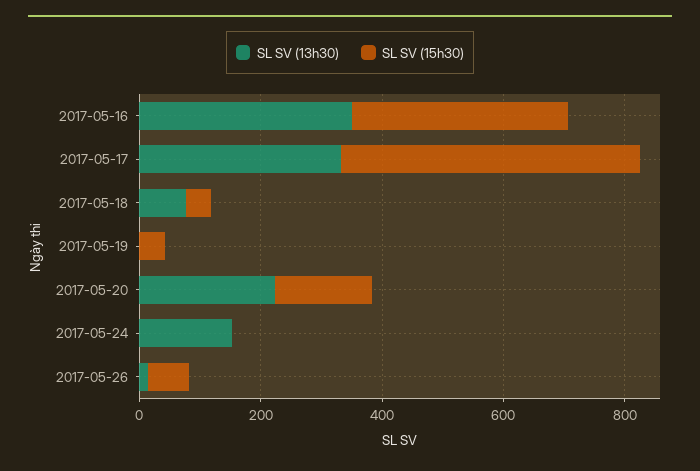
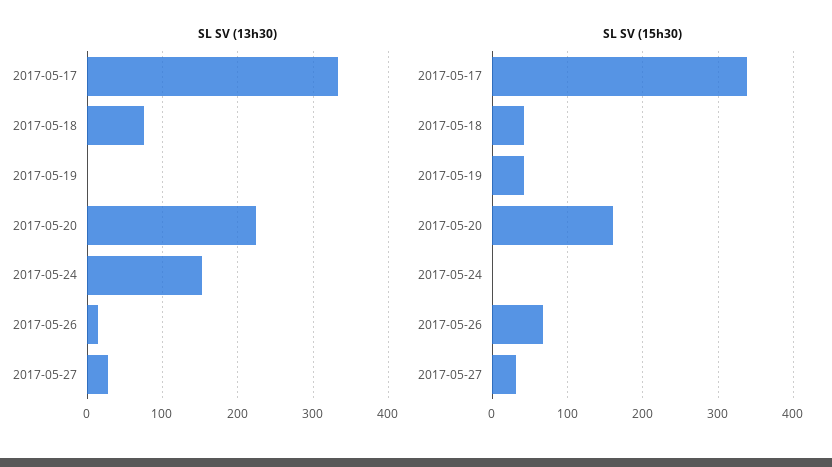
SL SV (13h30), 2017-05-16: 350 -> none
SL SV (15h30), 2017-05-16: 350 -> none
SL SV (15h30), 2017-05-17: 500 -> 340
SL SV (13h30), 2017-05-27: none -> 30
SL SV (15h30), 2017-05-27: none -> 30

